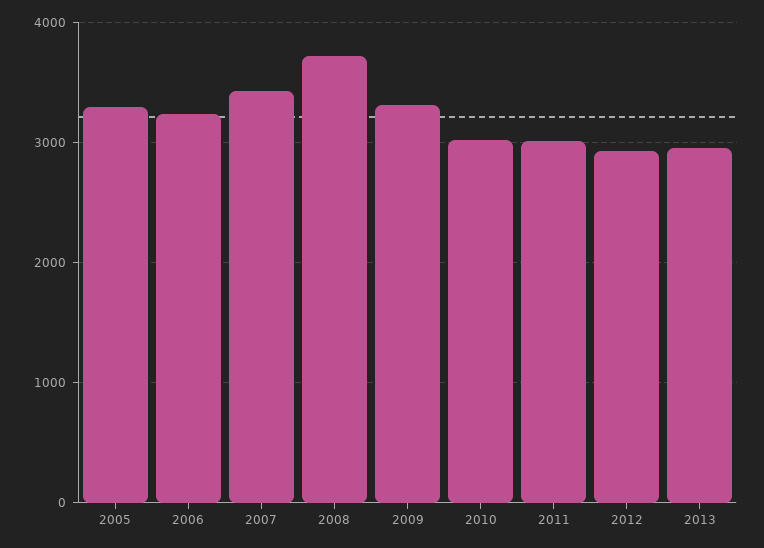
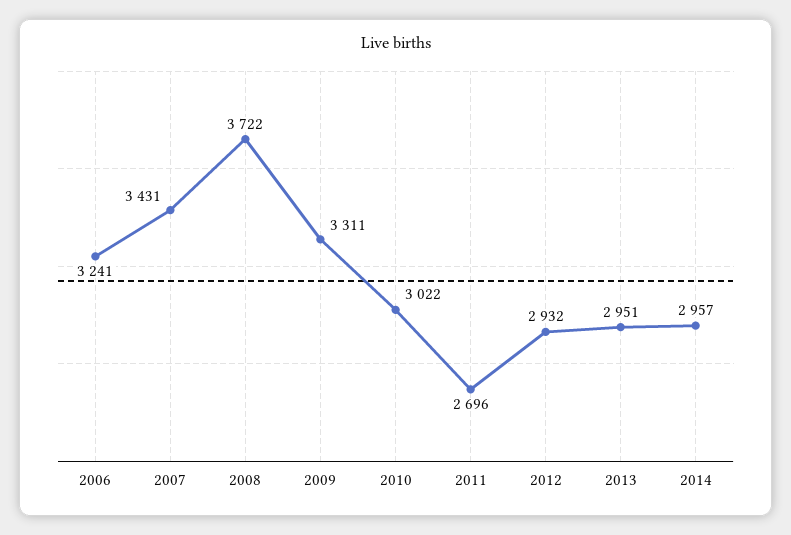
2005: 3300 -> none
2011: 3000 -> 2696
2014: none -> 2957

